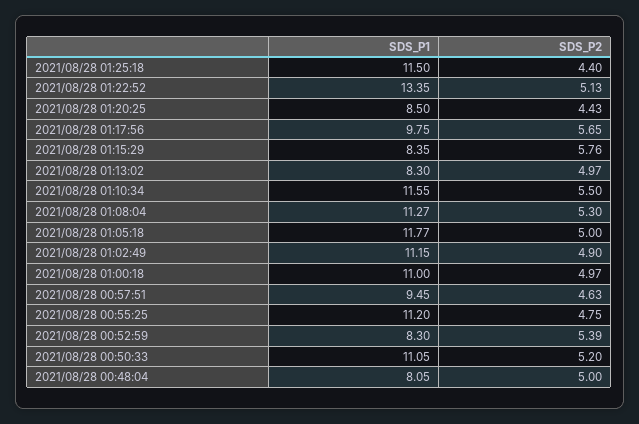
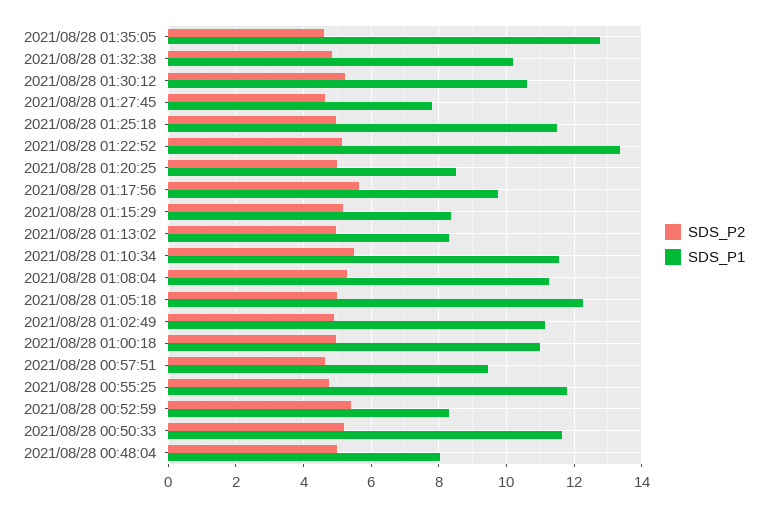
SDS_P2, 2021/08/28 01:25:18: 4.4 -> 5
SDS_P2, 2021/08/28 01:20:25: 4.43 -> 5
SDS_P2, 2021/08/28 01:15:29: 5.76 -> 5.2
SDS_P1, 2021/08/28 01:05:18: 11.77 -> 12.2
SDS_P1, 2021/08/28 00:55:25: 11.2 -> 11.8
SDS_P1, 2021/08/28 00:50:33: 11.05 -> 11.6
SDS_P2, 2021/08/28 01:35:05: none -> 4.6
SDS_P1, 2021/08/28 01:35:05: none -> 12.8
SDS_P2, 2021/08/28 01:32:38: none -> 4.8
SDS_P1, 2021/08/28 01:32:38: none -> 10.2
SDS_P2, 2021/08/28 01:30:12: none -> 5.2
SDS_P1, 2021/08/28 01:30:12: none -> 10.6
SDS_P2, 2021/08/28 01:27:45: none -> 4.6
SDS_P1, 2021/08/28 01:27:45: none -> 7.8

